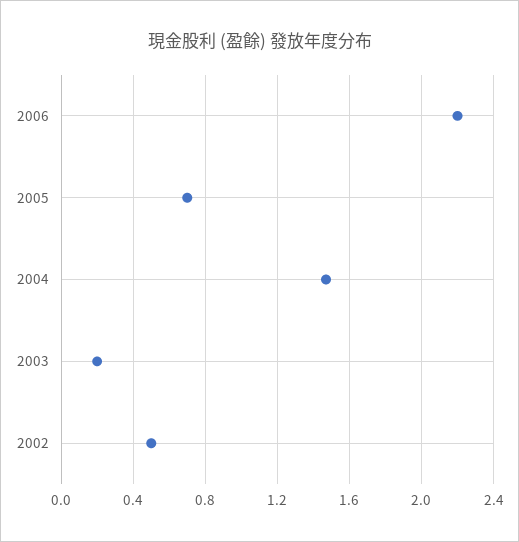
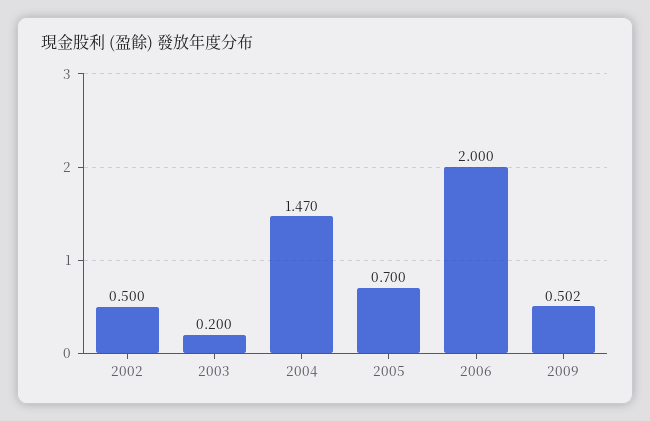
2006: 2.2 -> 2
2009: none -> 0.502

